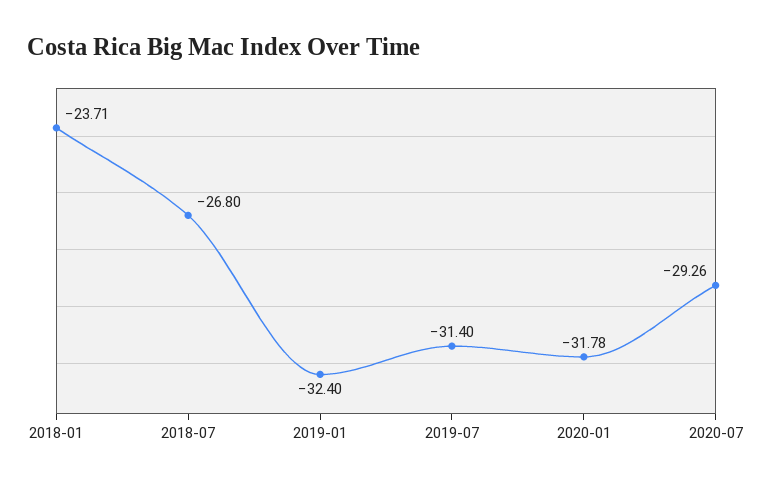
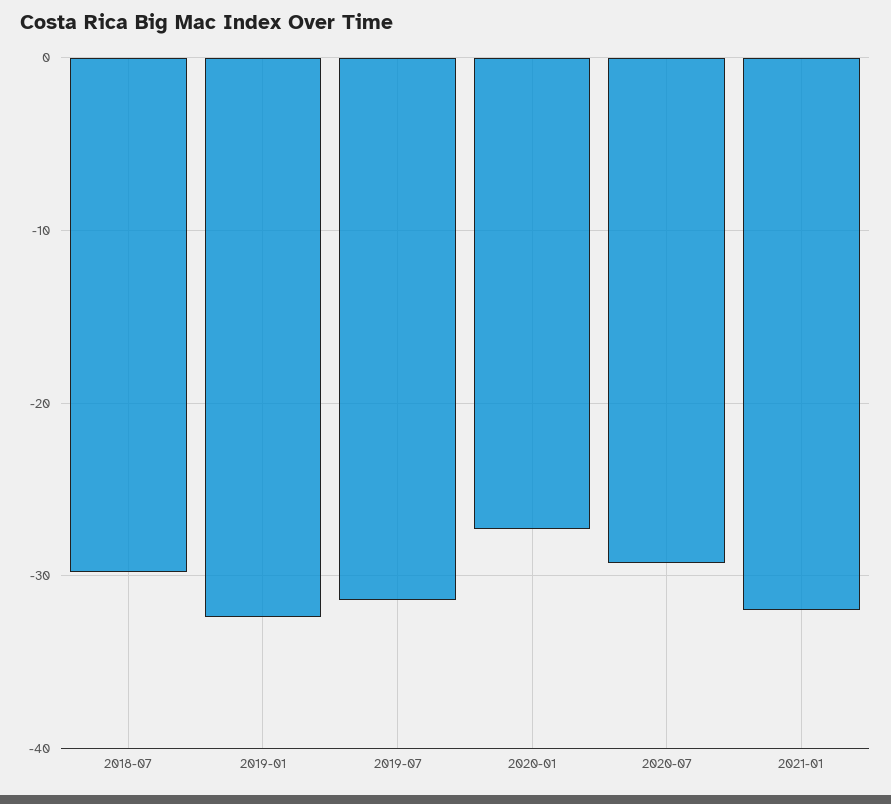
2018-01: -23.71 -> none
2018-07: -26.8 -> -30
2020-01: -31.78 -> -27
2021-01: none -> -32

